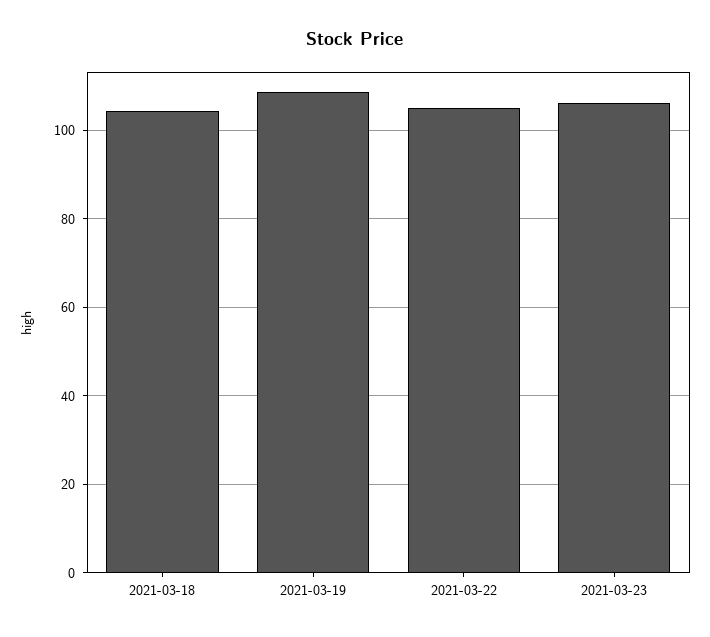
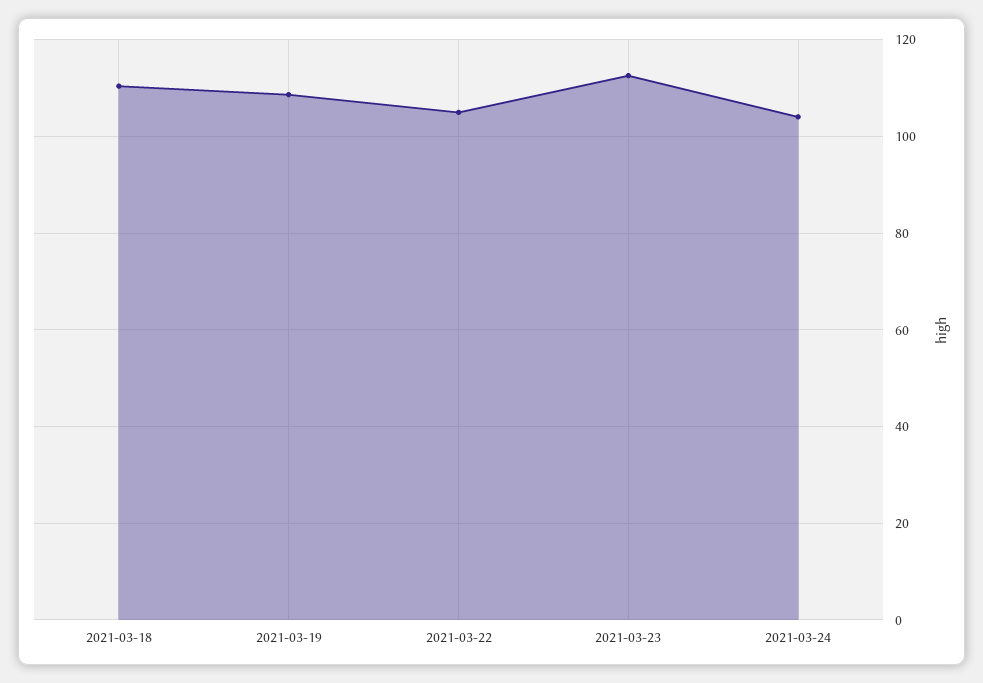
2021-03-18: 104 -> 110
2021-03-23: 106 -> 112
2021-03-24: none -> 104

